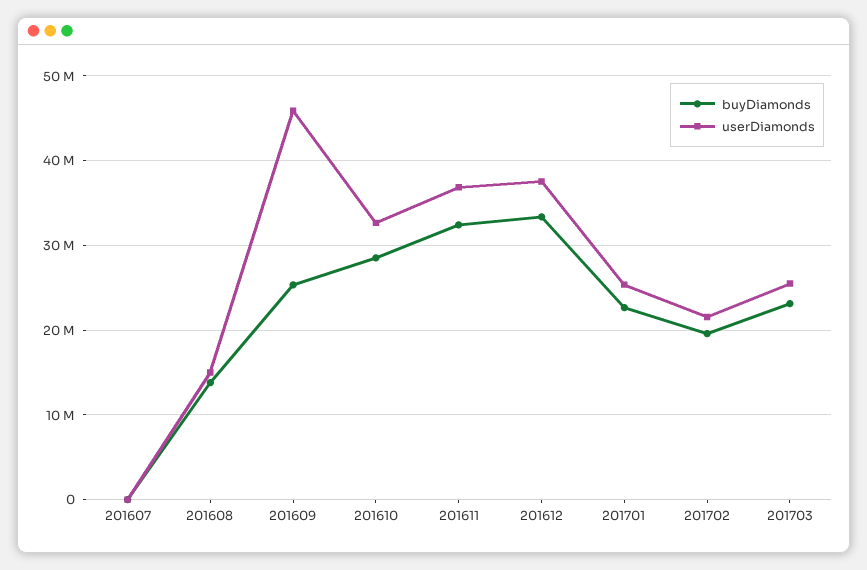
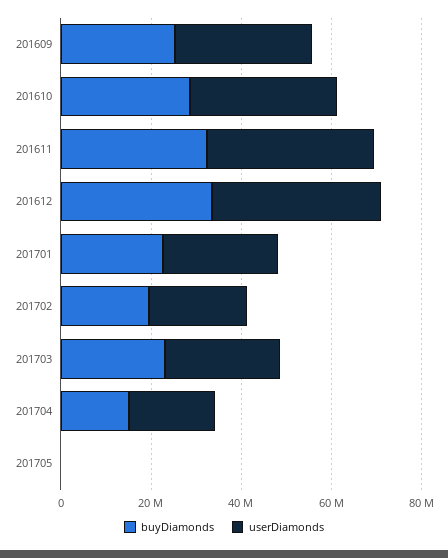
buyDiamonds, 201607: 0 -> none
userDiamonds, 201607: 0 -> none
buyDiamonds, 201608: 14000000 -> none
userDiamonds, 201608: 15000000 -> none
userDiamonds, 201609: 46000000 -> 30000000
buyDiamonds, 201704: none -> 15000000
userDiamonds, 201704: none -> 20000000
buyDiamonds, 201705: none -> 0
userDiamonds, 201705: none -> 0

